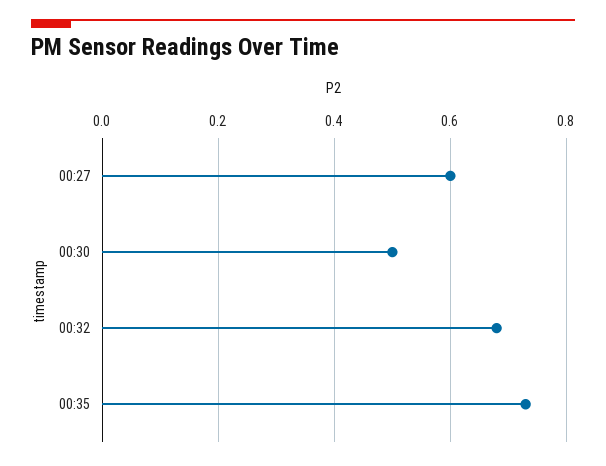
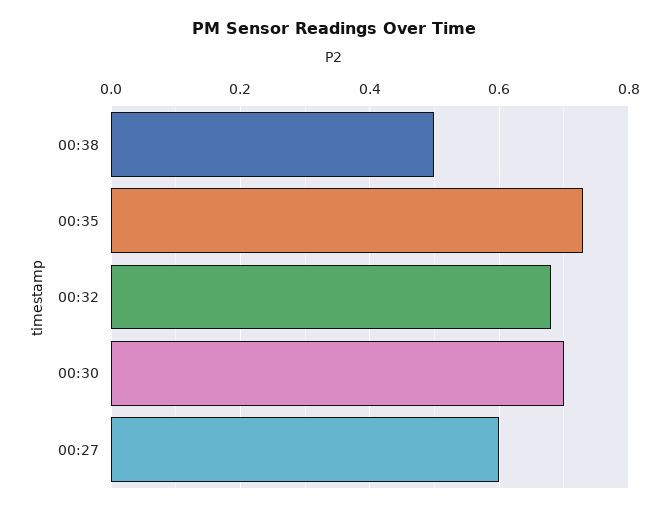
00:30: 0.5 -> 0.7
00:38: none -> 0.5

